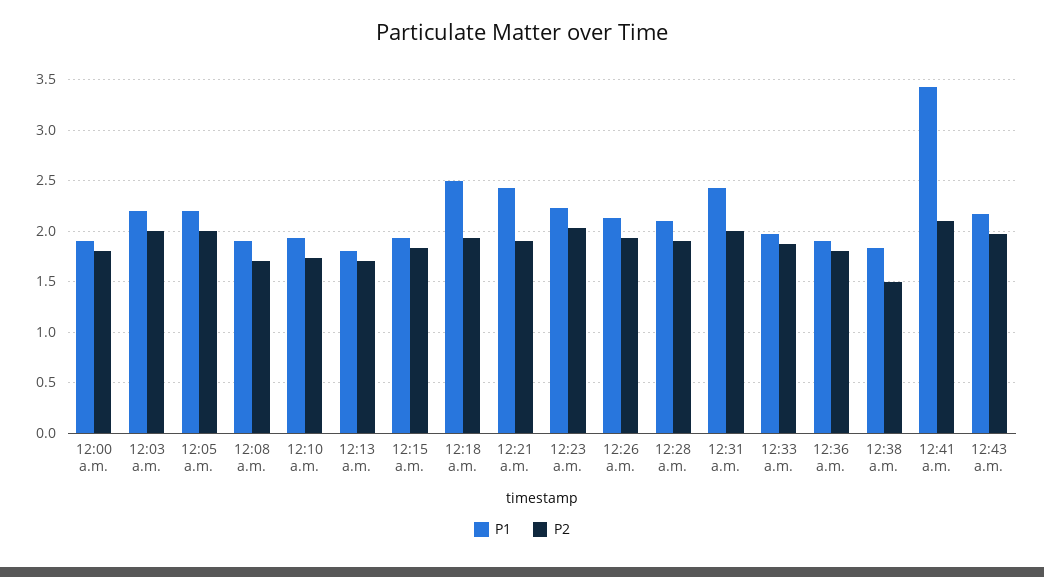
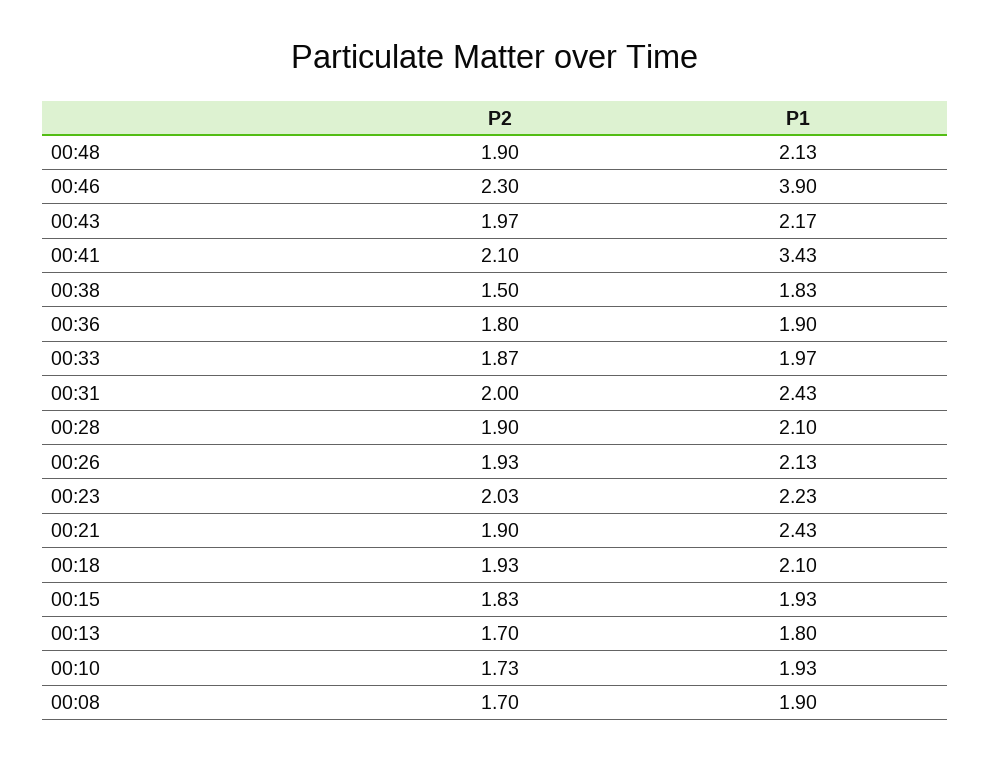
P1, 12:00 a.m.: 1.9 -> none
P2, 12:00 a.m.: 1.8 -> none
P1, 12:03 a.m.: 2.2 -> none
P2, 12:03 a.m.: 2 -> none
P1, 12:05 a.m.: 2.2 -> none
P2, 12:05 a.m.: 2 -> none
P1, 12:18 a.m.: 2.5 -> 2.1
P2, 00:48: none -> 1.9
P1, 00:48: none -> 2.13
P2, 00:46: none -> 2.3
P1, 00:46: none -> 3.9

